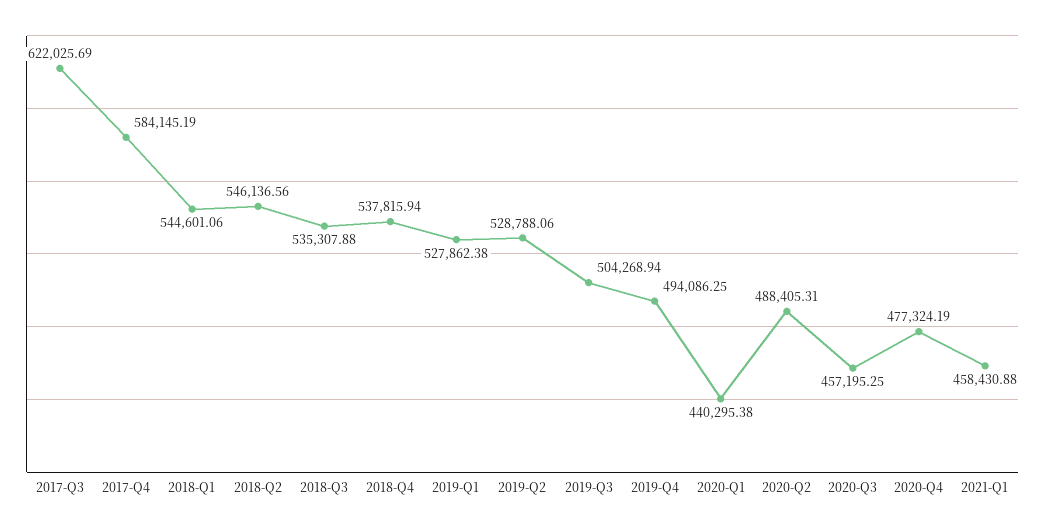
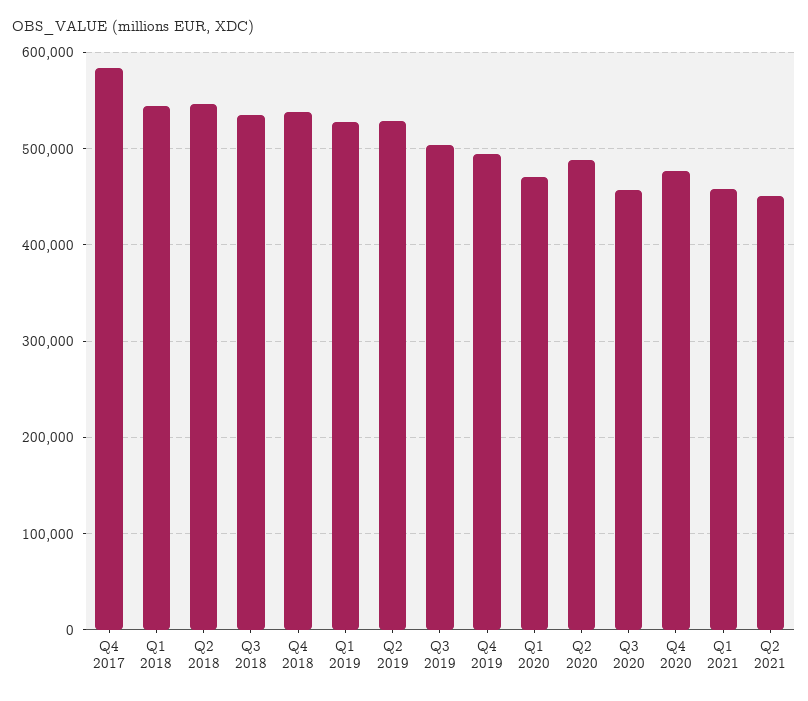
2017-Q3: 622025.69 -> none
2020-Q1: 440295.38 -> 470000
Q2 2021: none -> 450000

